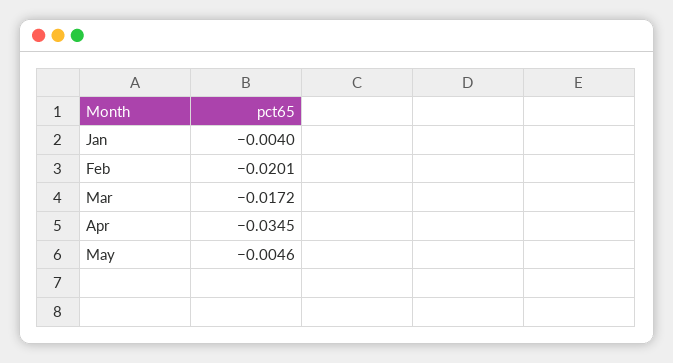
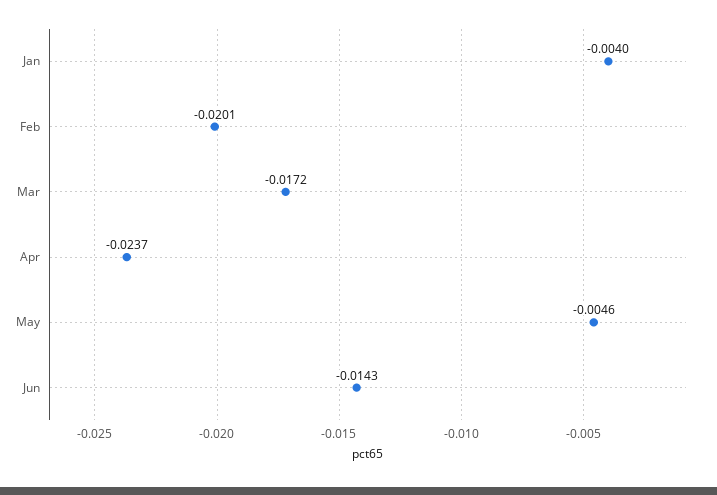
Apr: -0.0345 -> -0.0237
Jun: none -> -0.0143

